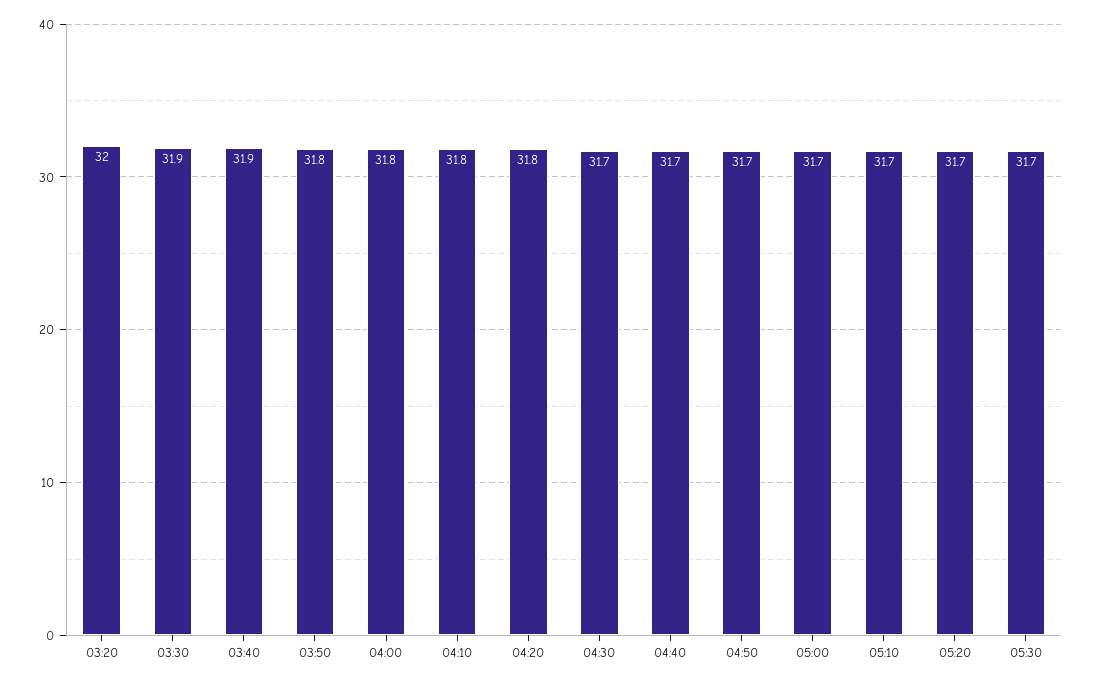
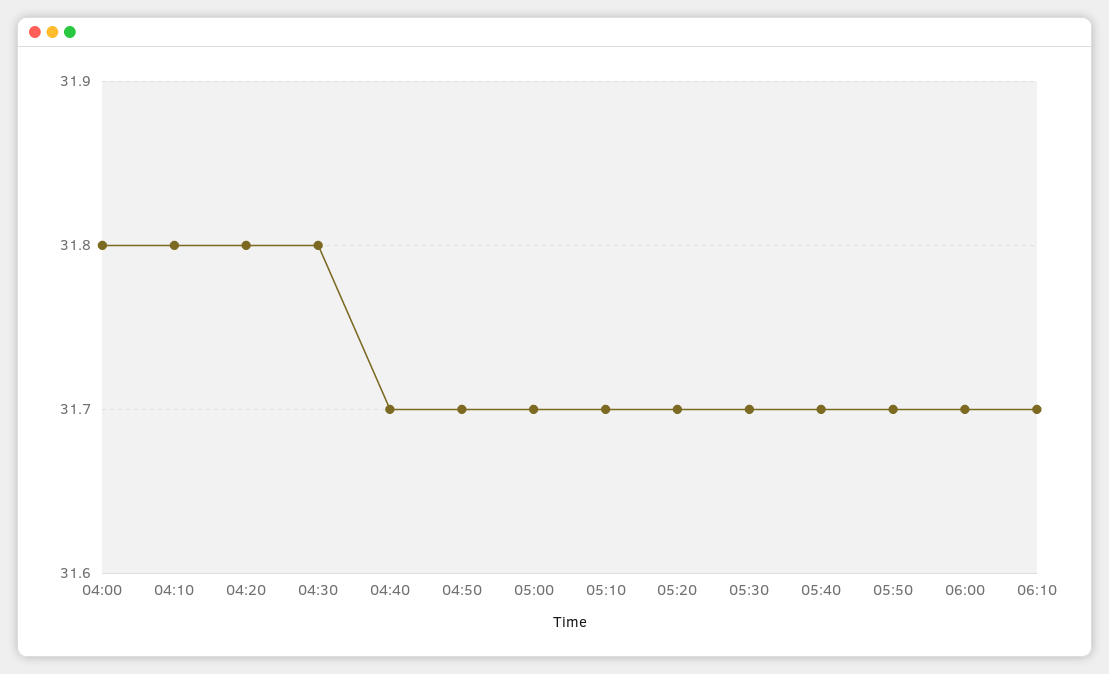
03:20: 32 -> none
03:30: 31.9 -> none
03:40: 31.9 -> none
03:50: 31.8 -> none
04:30: 31.7 -> 31.8
05:40: none -> 31.7
05:50: none -> 31.7
06:00: none -> 31.7
06:10: none -> 31.7

